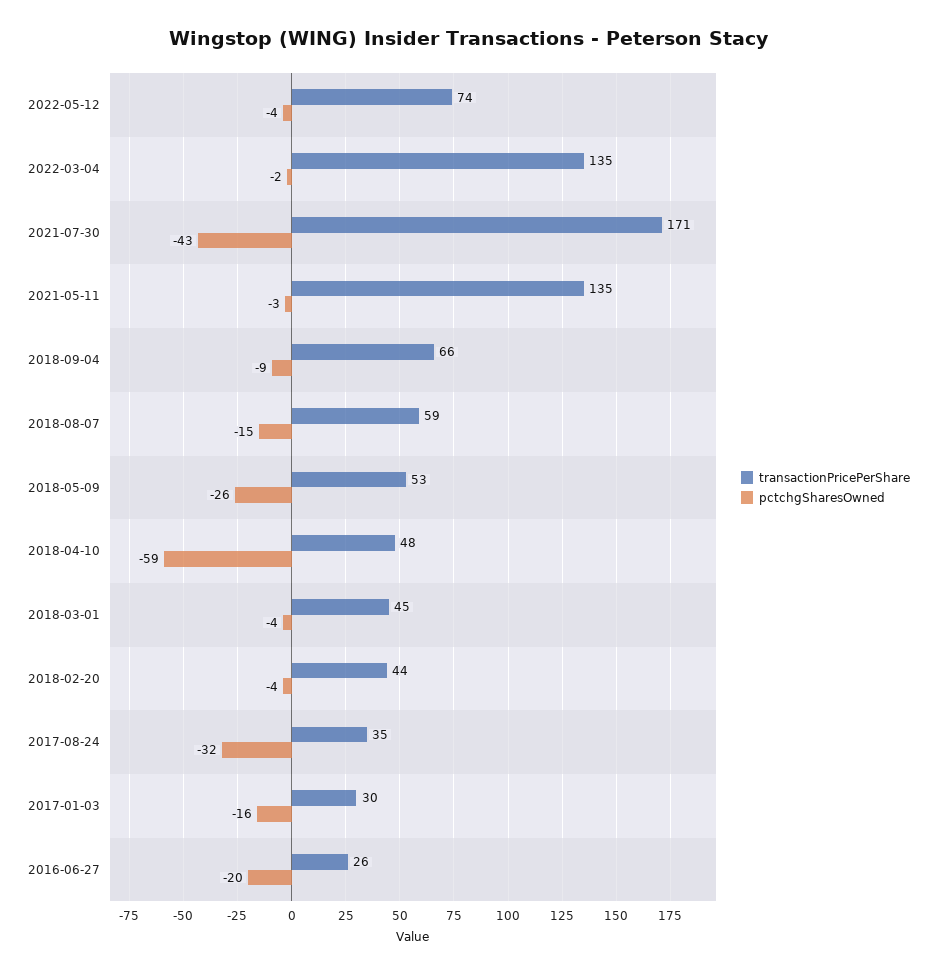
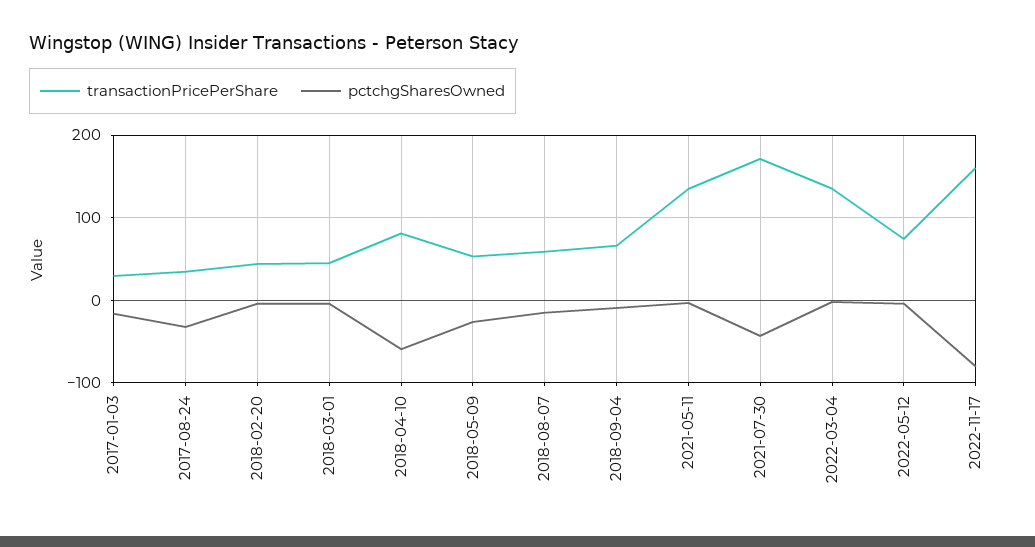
transactionPricePerShare, 2018-04-10: 48 -> 80
transactionPricePerShare, 2016-06-27: 26 -> none
pctchgSharesOwned, 2016-06-27: -20 -> none
transactionPricePerShare, 2022-11-17: none -> 160
pctchgSharesOwned, 2022-11-17: none -> -80

